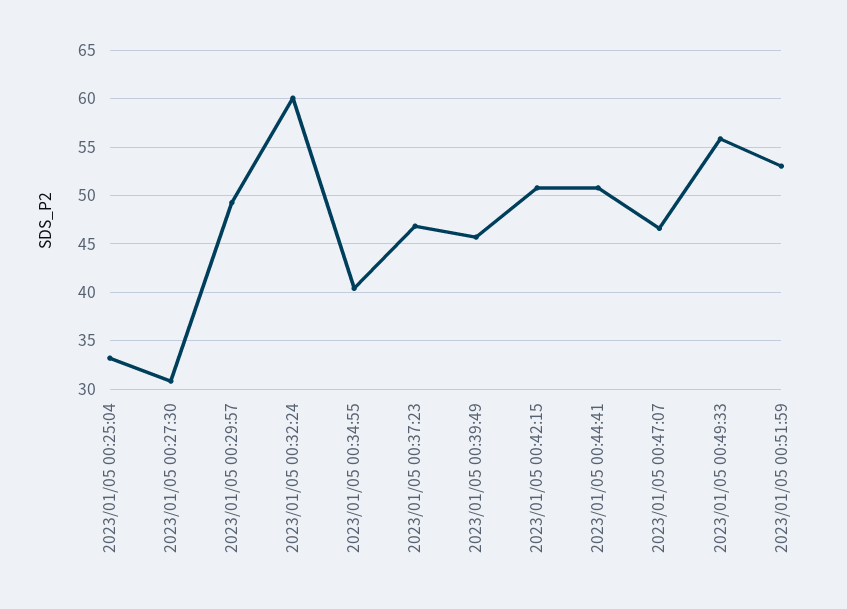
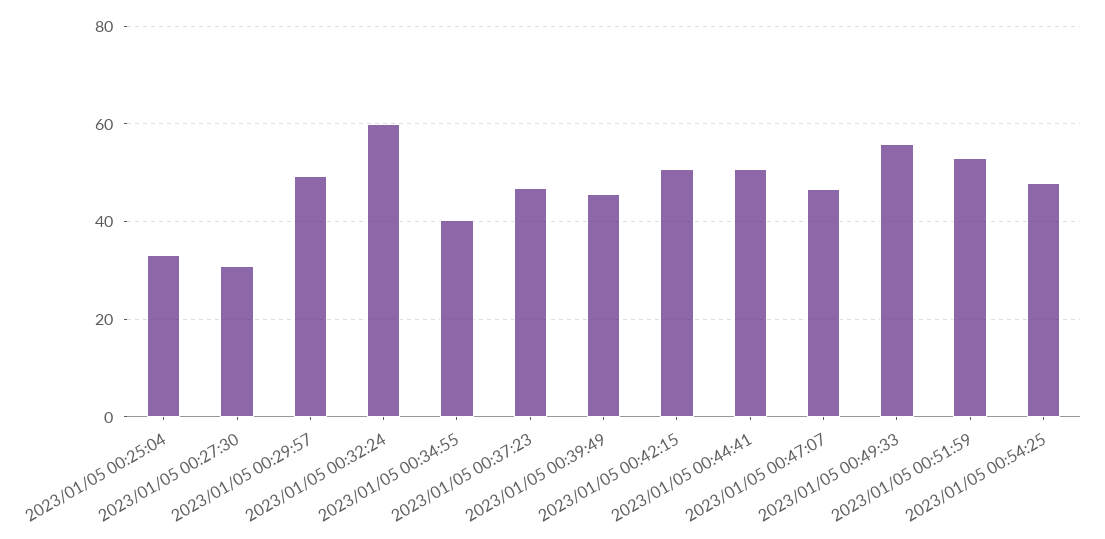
2023/01/05 00:54:25: none -> 48

